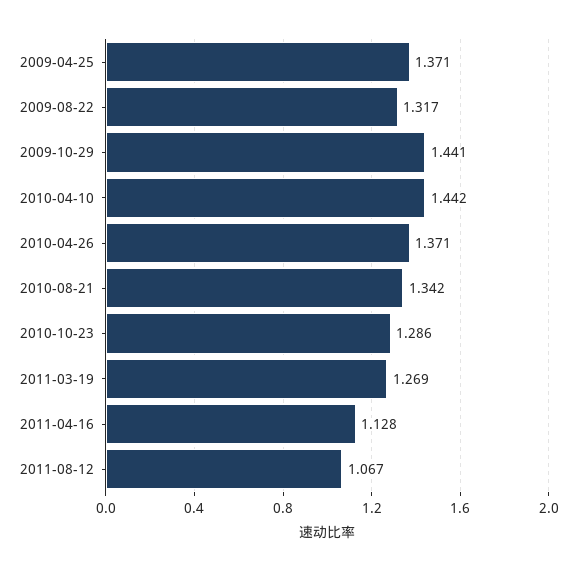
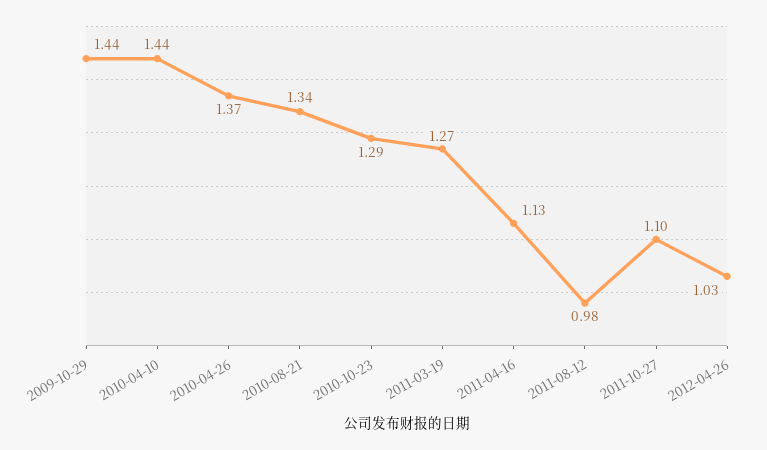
2009-04-25: 1.371 -> none
2009-08-22: 1.317 -> none
2011-08-12: 1.067 -> 0.98
2011-10-27: none -> 1.1
2012-04-26: none -> 1.03

